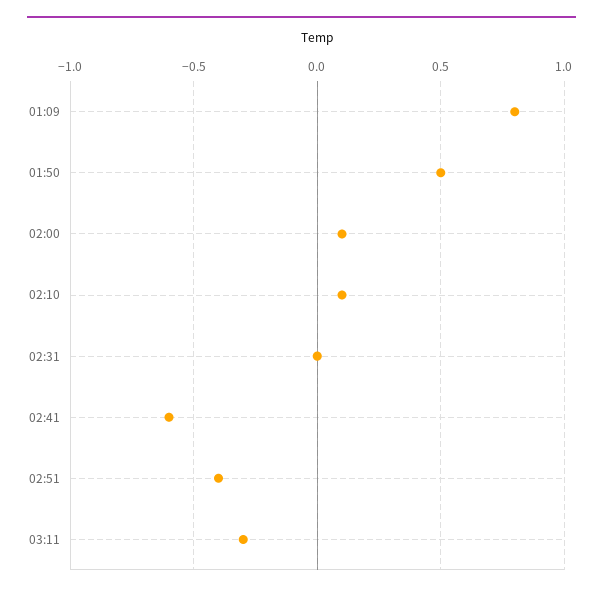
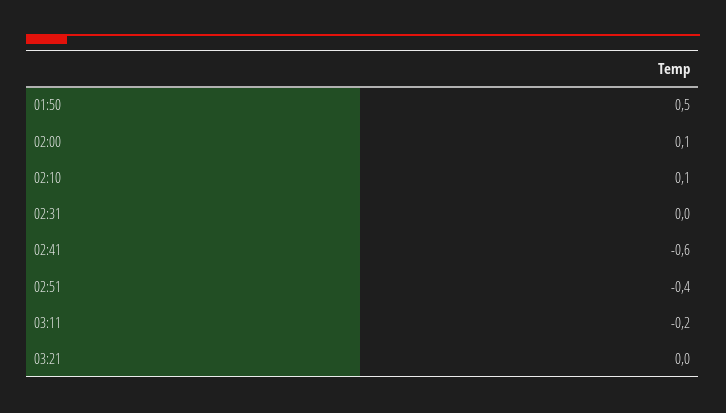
01:09: 0.8 -> none
03:11: -0.3 -> -0.2
03:21: none -> 0

